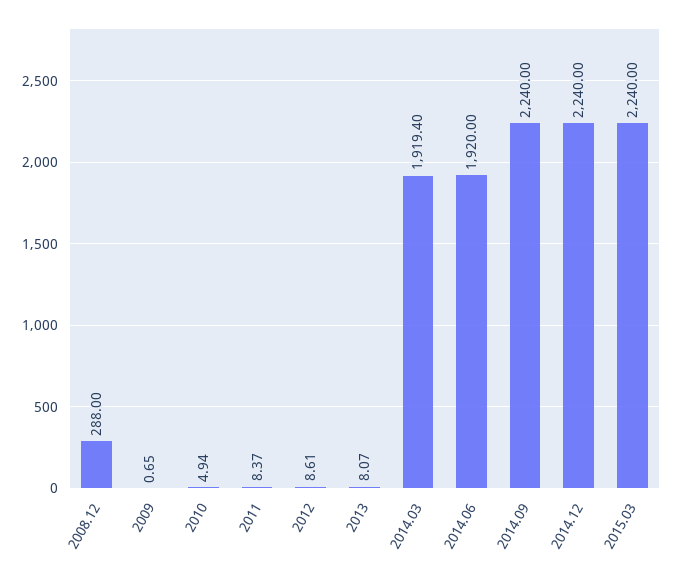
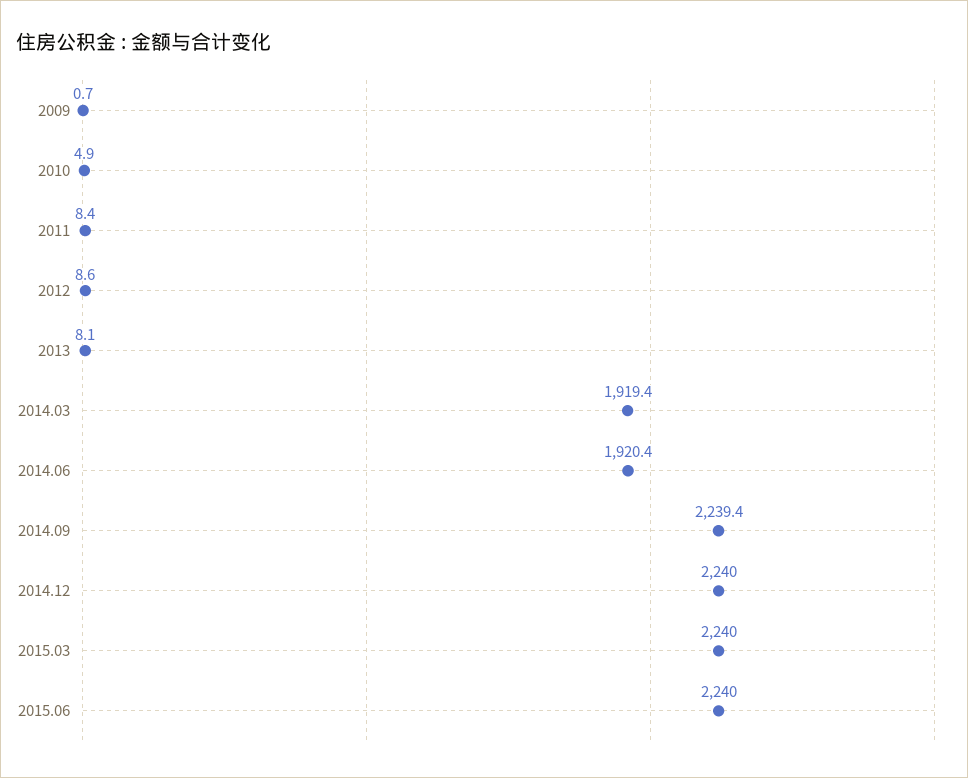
2008.12: 288 -> none
2014.06: 1920 -> 1920.4
2014.09: 2240 -> 2239.4
2015.06: none -> 2240

